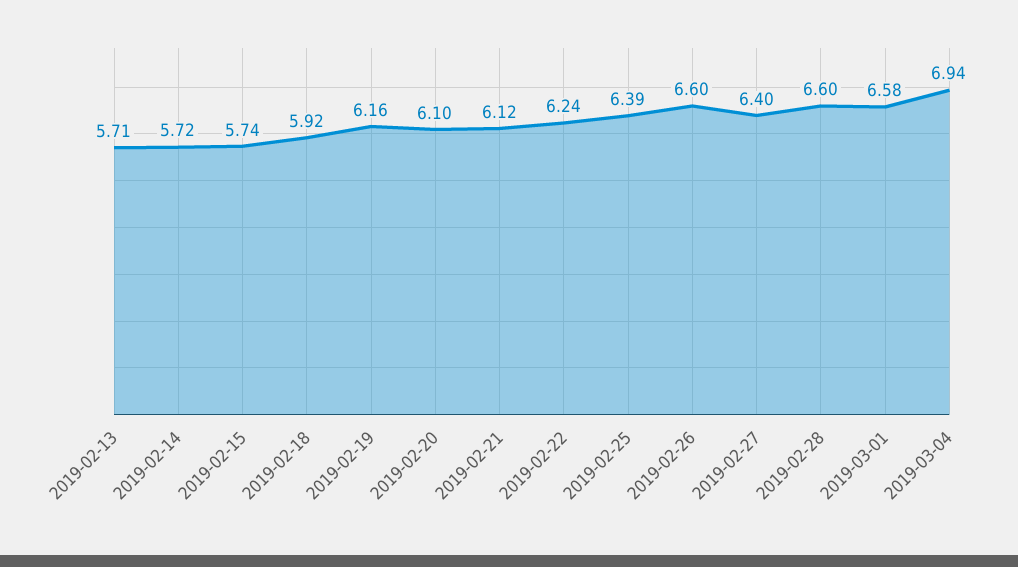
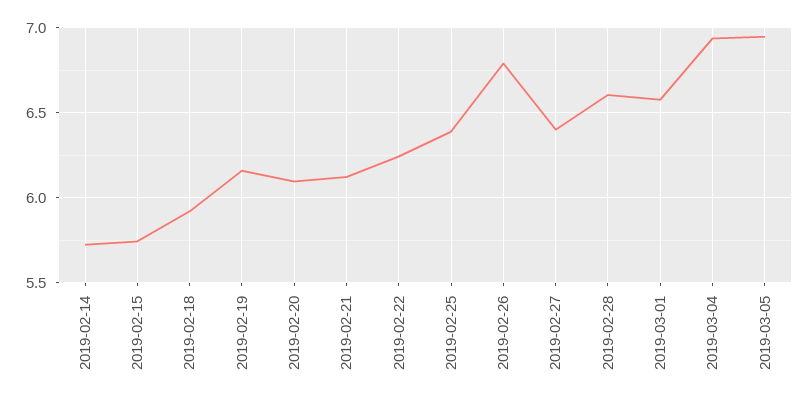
2019-02-13: 5.71 -> none
2019-02-26: 6.6 -> 6.8
2019-03-05: none -> 6.95

